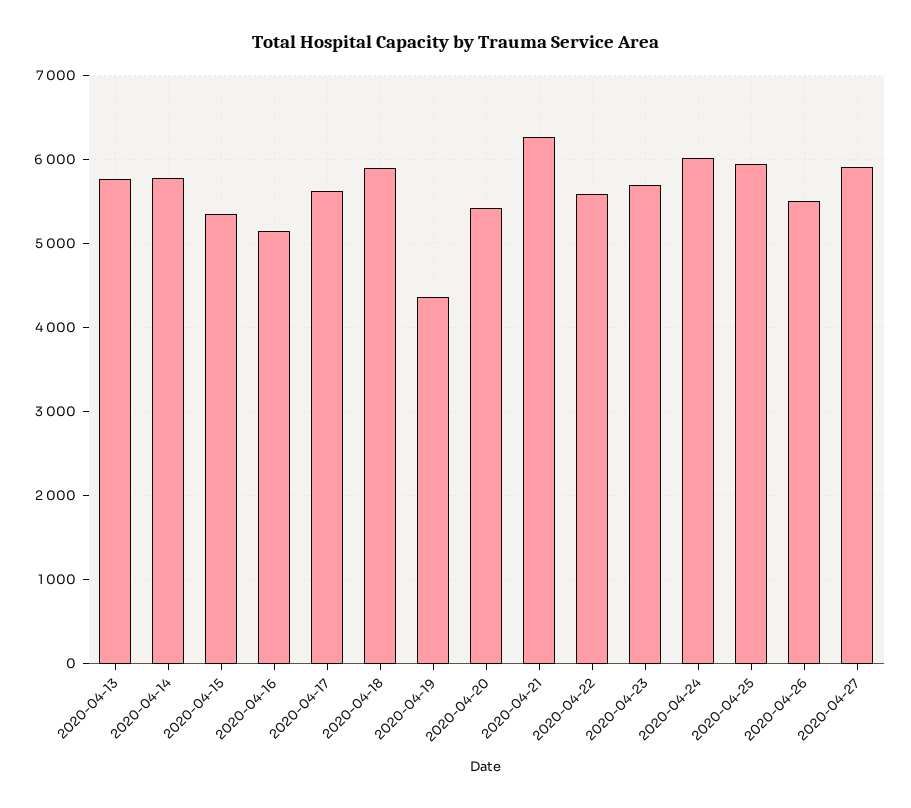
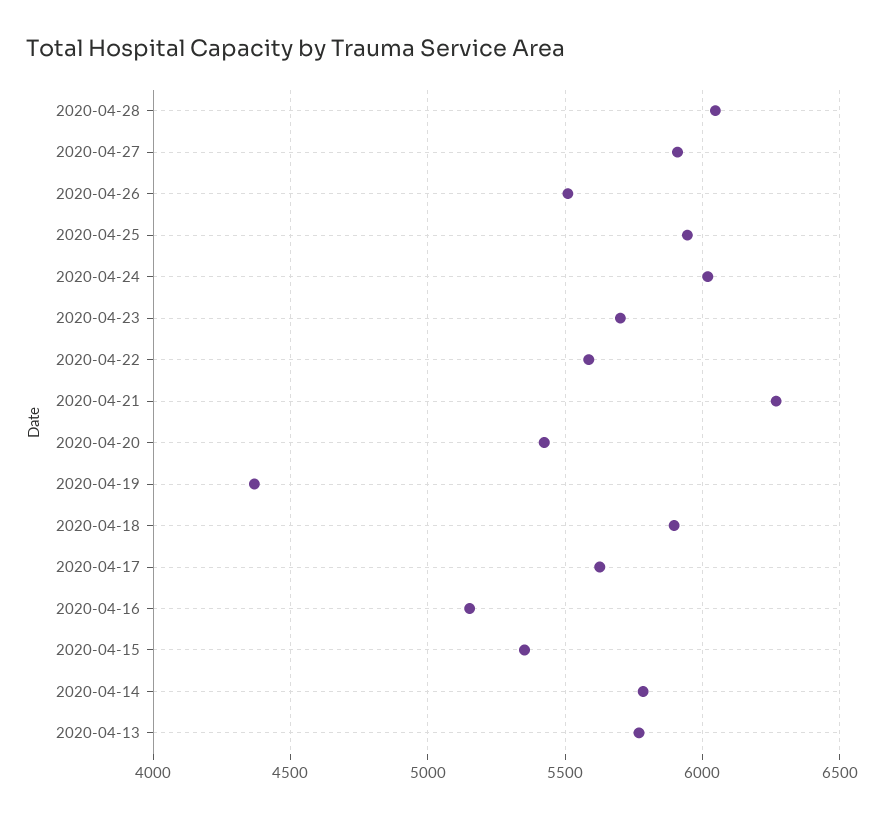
2020-04-28: none -> 6050

